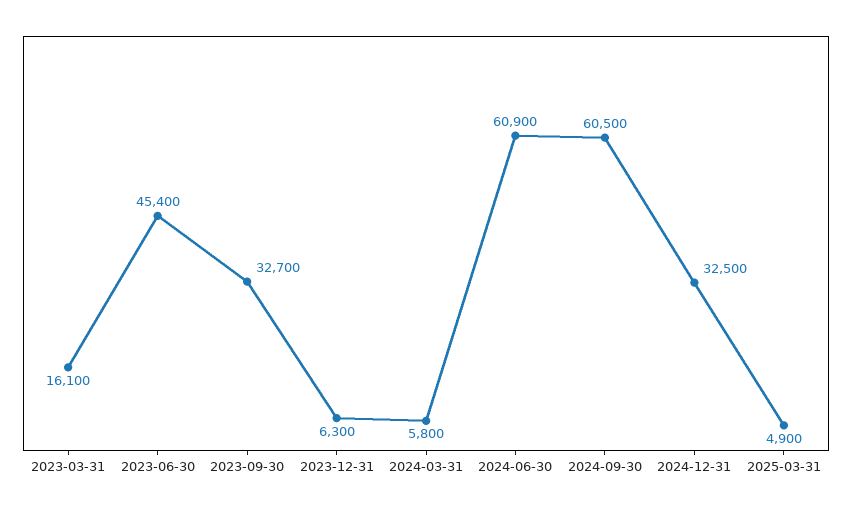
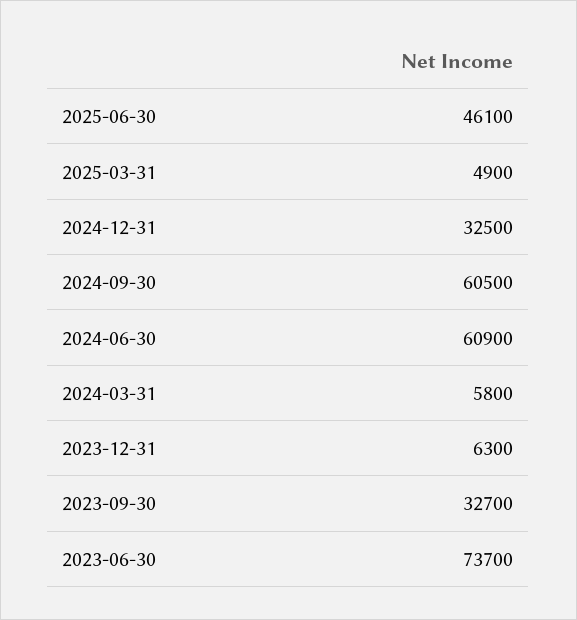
2023-03-31: 16100 -> none
2023-06-30: 45400 -> 73700
2025-06-30: none -> 46100

